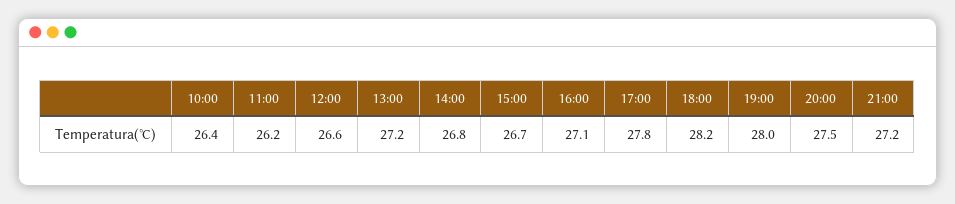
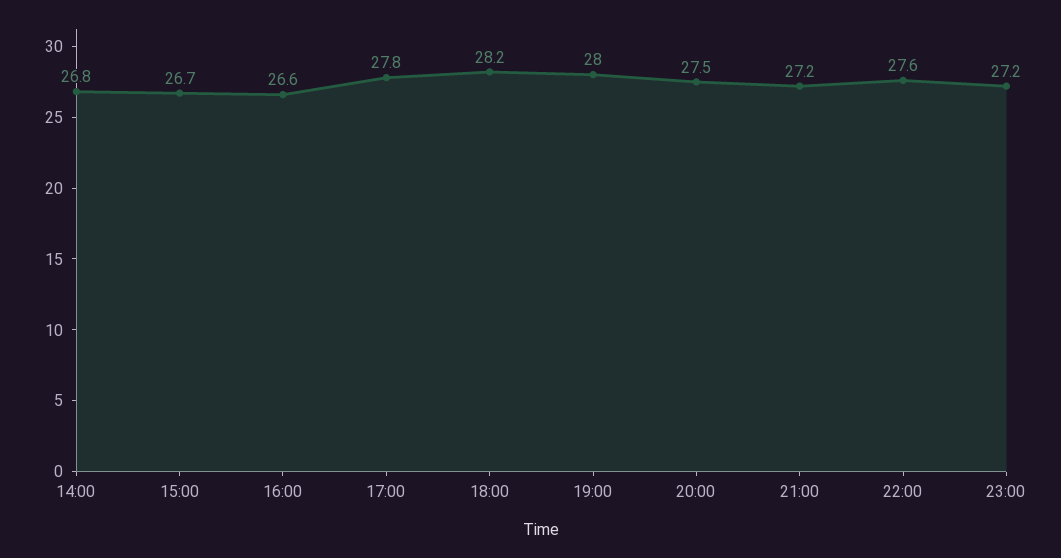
10:00: 26.4 -> none
11:00: 26.2 -> none
12:00: 26.6 -> none
13:00: 27.2 -> none
16:00: 27.1 -> 26.6
22:00: none -> 27.6
23:00: none -> 27.2

